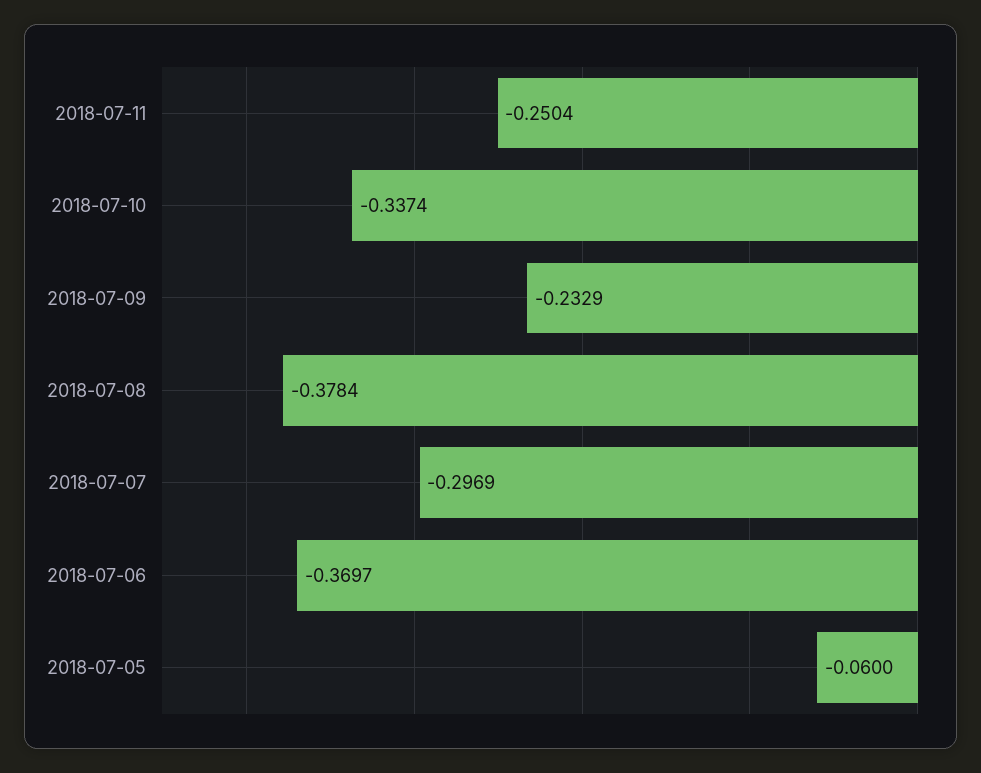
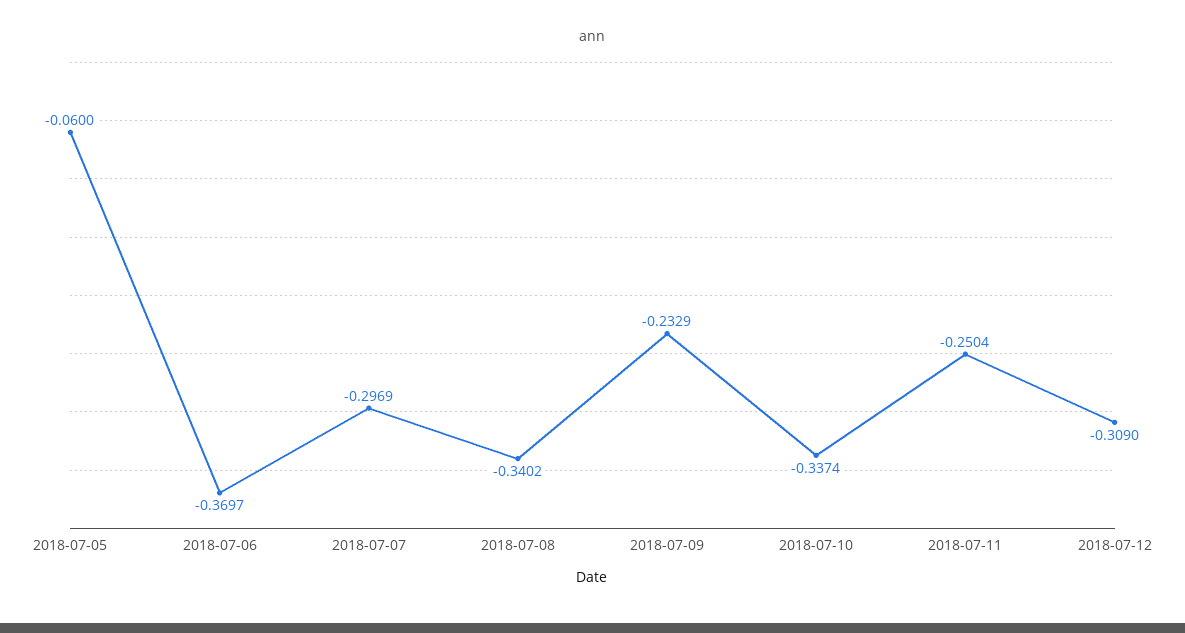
2018-07-08: -0.3784 -> -0.3402
2018-07-12: none -> -0.309

